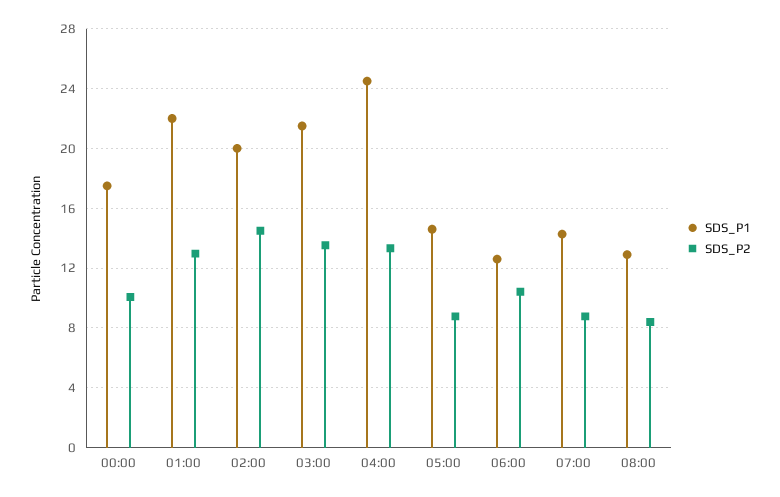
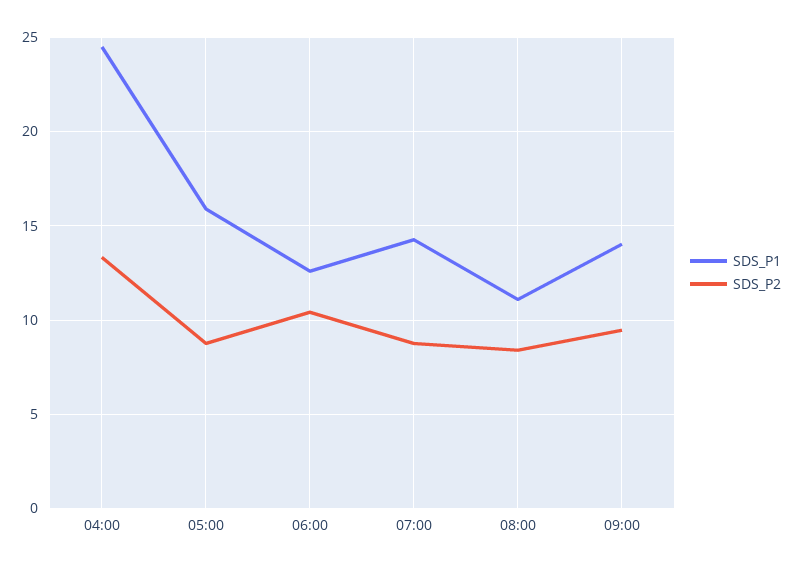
SDS_P1, 00:00: 17.5 -> none
SDS_P2, 00:00: 10 -> none
SDS_P1, 01:00: 22 -> none
SDS_P2, 01:00: 13 -> none
SDS_P1, 02:00: 20 -> none
SDS_P2, 02:00: 14.5 -> none
SDS_P1, 03:00: 21.5 -> none
SDS_P2, 03:00: 13.5 -> none
SDS_P1, 05:00: 14.5 -> 16
SDS_P1, 08:00: 13 -> 11
SDS_P1, 09:00: none -> 14
SDS_P2, 09:00: none -> 9.5

